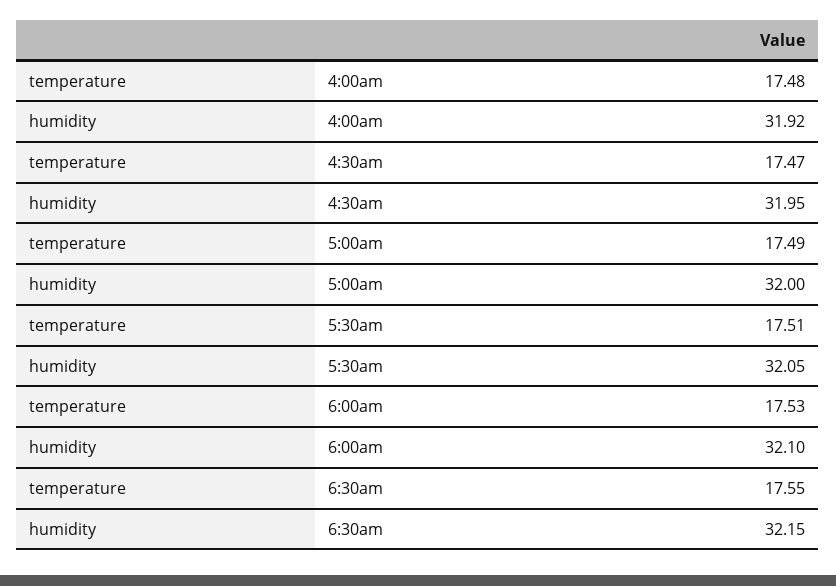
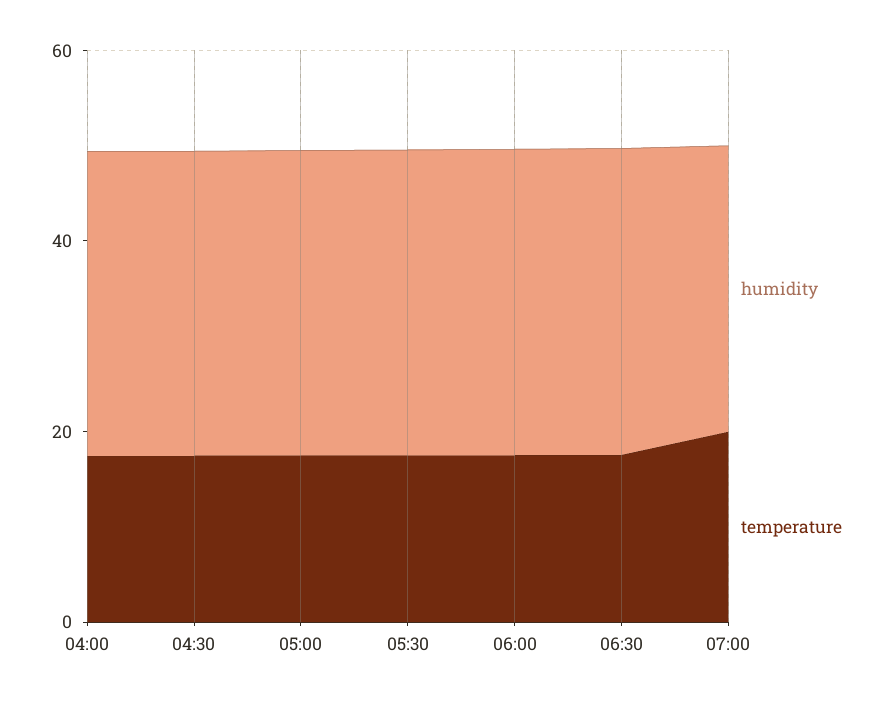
humidity, 07:00: none -> 30
temperature, 07:00: none -> 20

